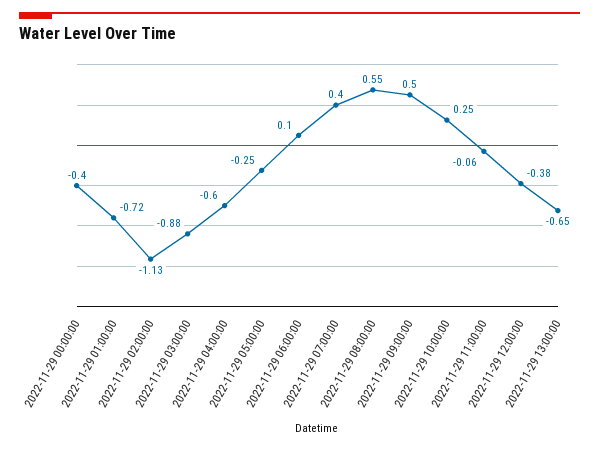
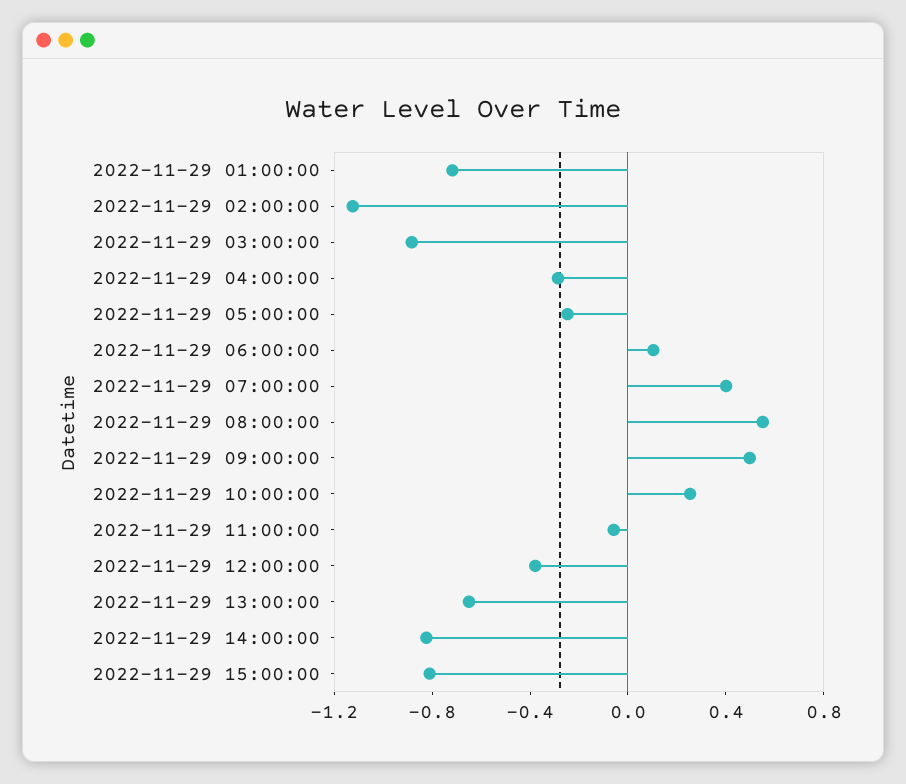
2022-11-29 00:00:00: -0.4 -> none
2022-11-29 04:00:00: -0.6 -> -0.3
2022-11-29 14:00:00: none -> -0.8
2022-11-29 15:00:00: none -> -0.8

